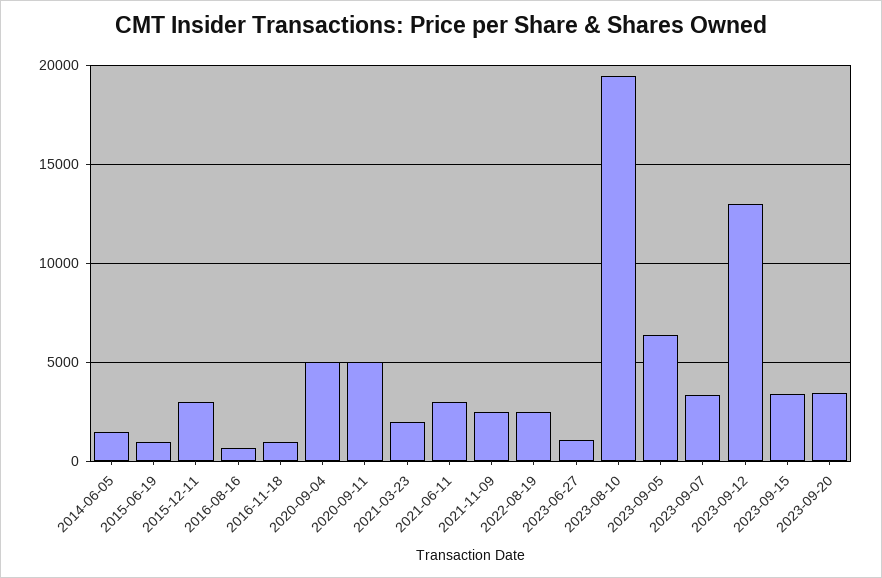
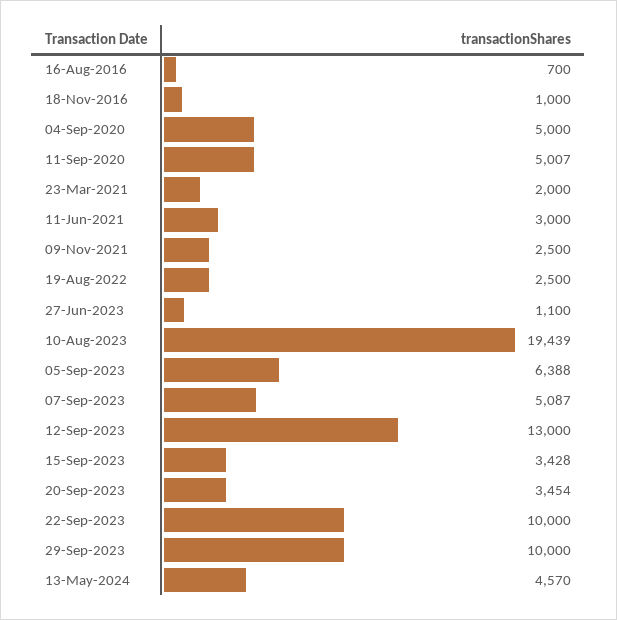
2014-06-05: 1500 -> none
2015-06-19: 1000 -> none
2015-12-11: 3000 -> none
2023-09-07: 3500 -> 5087
22-Sep-2023: none -> 10000
29-Sep-2023: none -> 10000
13-May-2024: none -> 4570

